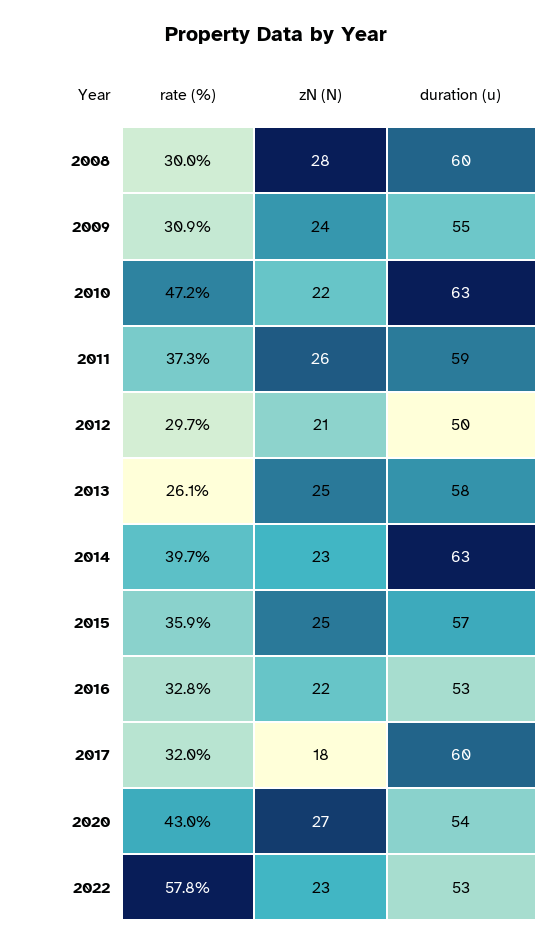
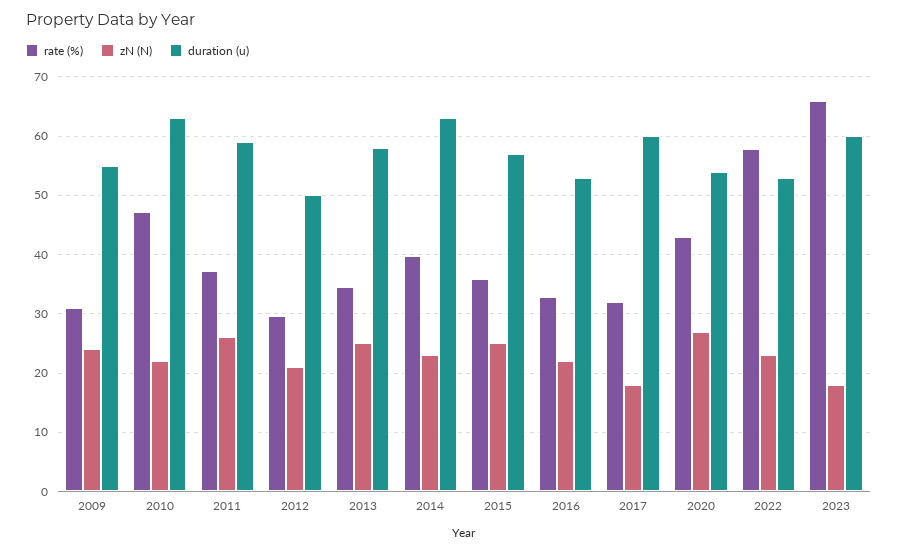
rate (%), 2008: 30 -> none
zN (N), 2008: 28 -> none
duration (u), 2008: 60 -> none
rate (%), 2013: 26.1 -> 34
rate (%), 2023: none -> 66
zN (N), 2023: none -> 18
duration (u), 2023: none -> 60

